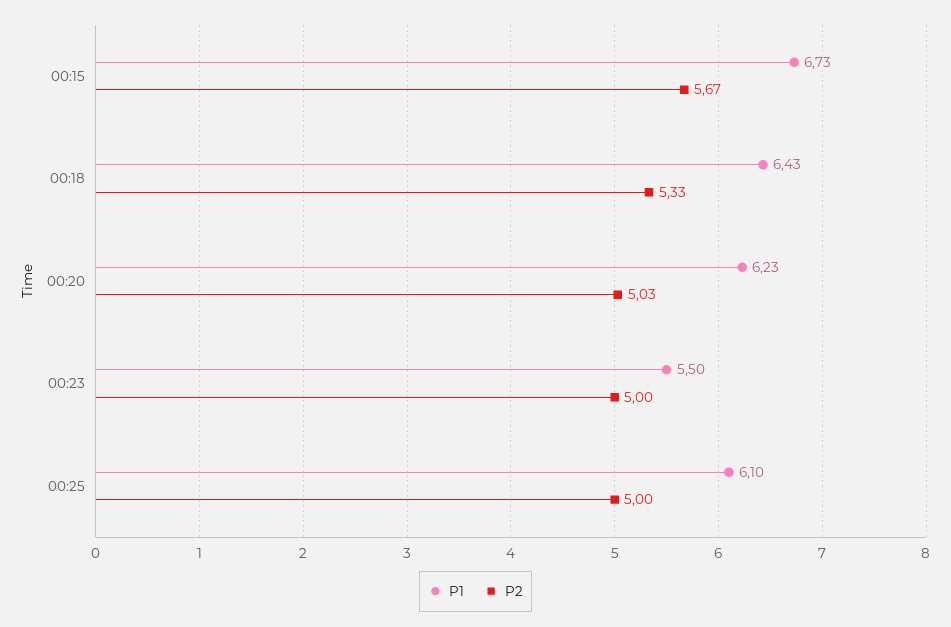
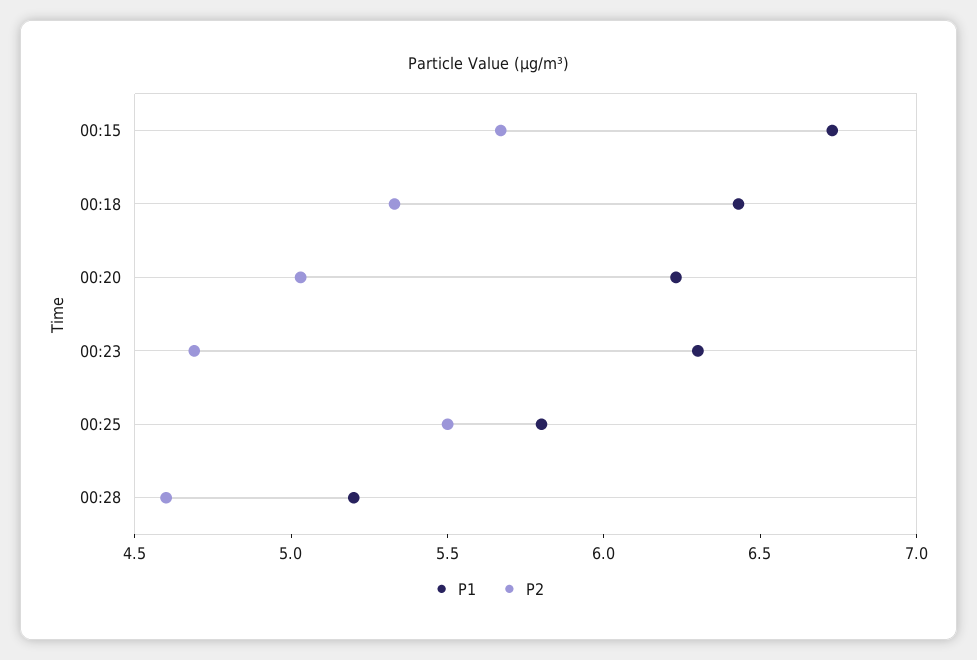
P1, 00:23: 5.5 -> 6.3
P2, 00:23: 5 -> 4.7
P1, 00:25: 6.1 -> 5.8
P2, 00:25: 5 -> 5.5
P1, 00:28: none -> 5.2
P2, 00:28: none -> 4.6

